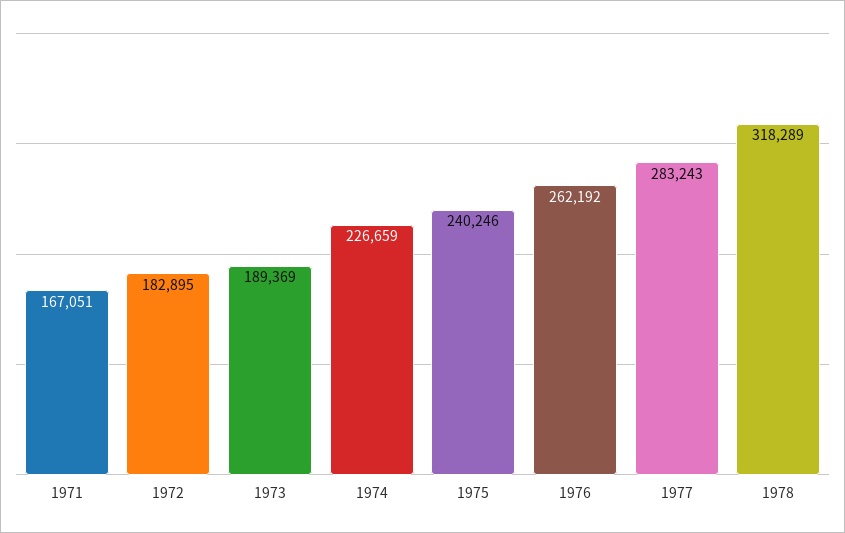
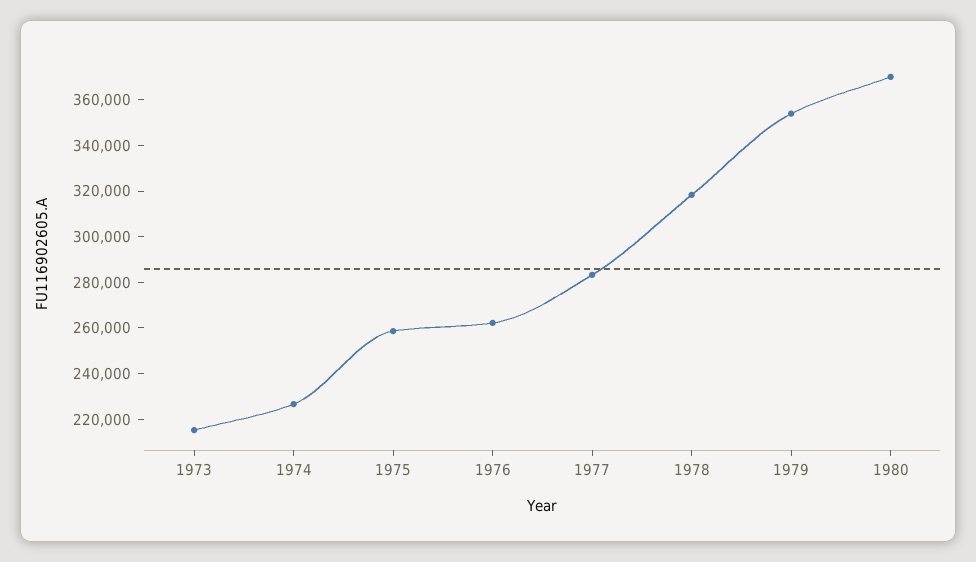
1971: 167051 -> none
1972: 182895 -> none
1973: 189369 -> 215000
1975: 240246 -> 260000
1979: none -> 355000
1980: none -> 370000

